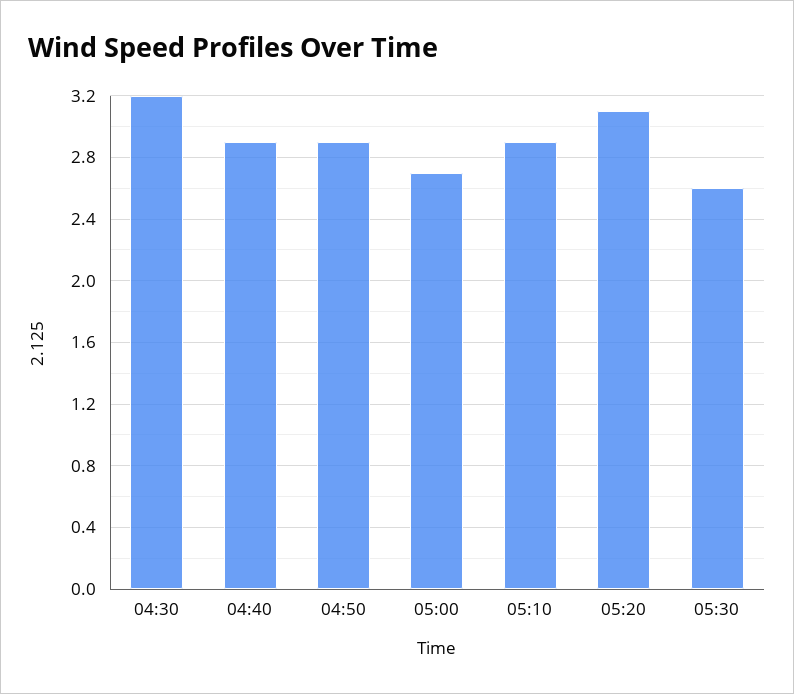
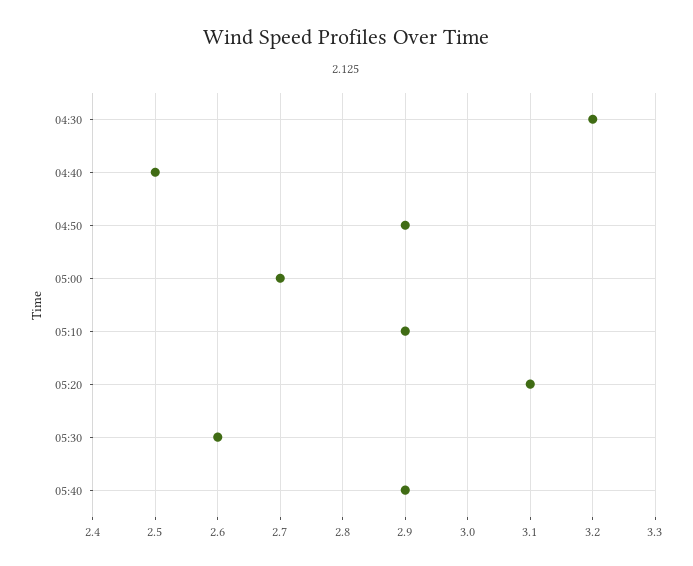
04:40: 2.9 -> 2.5
05:40: none -> 2.9

